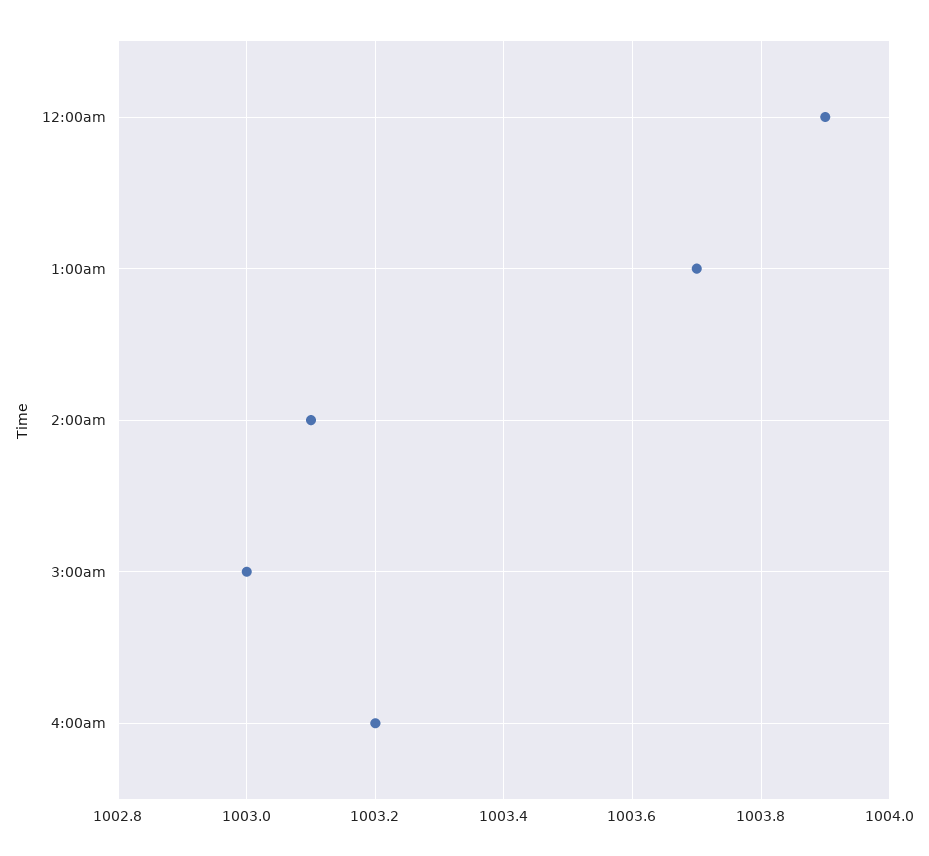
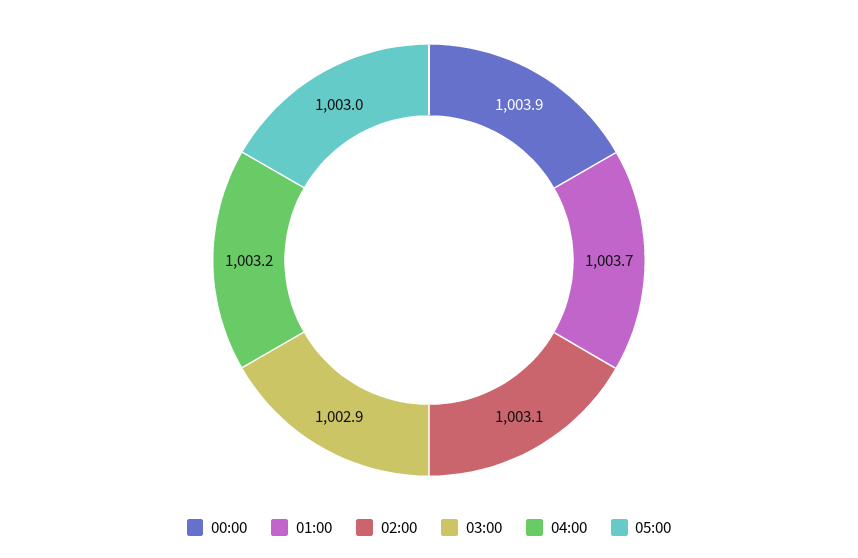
3:00am: 1003 -> 1002.9
05:00: none -> 1003

